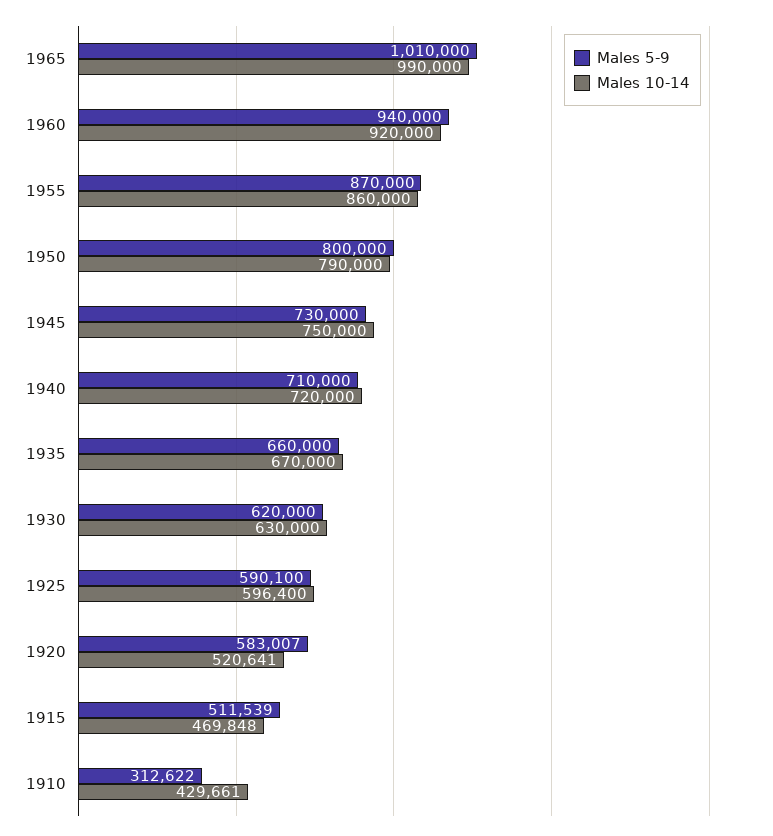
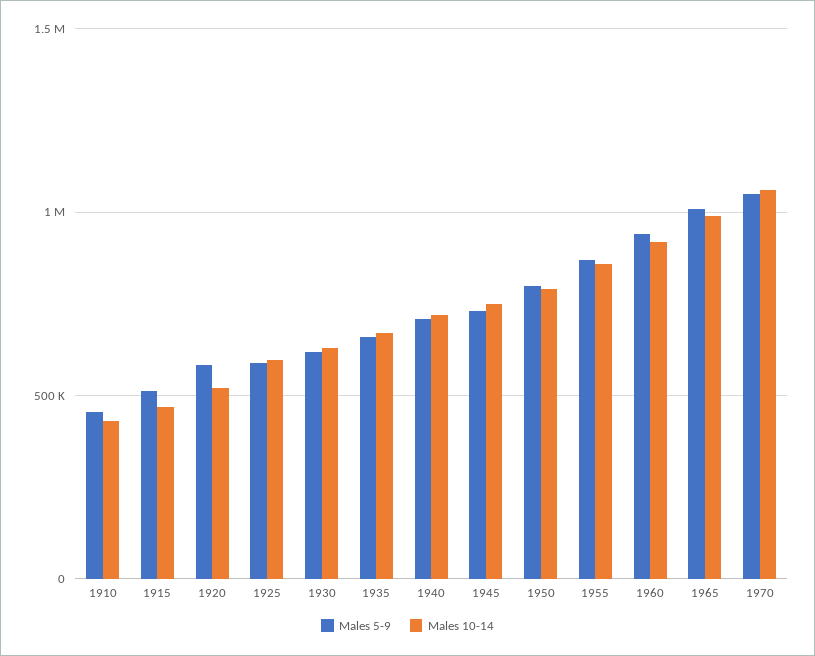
Males 5-9, 1910: 312622 -> 450000
Males 5-9, 1970: none -> 1050000
Males 10-14, 1970: none -> 1050000

